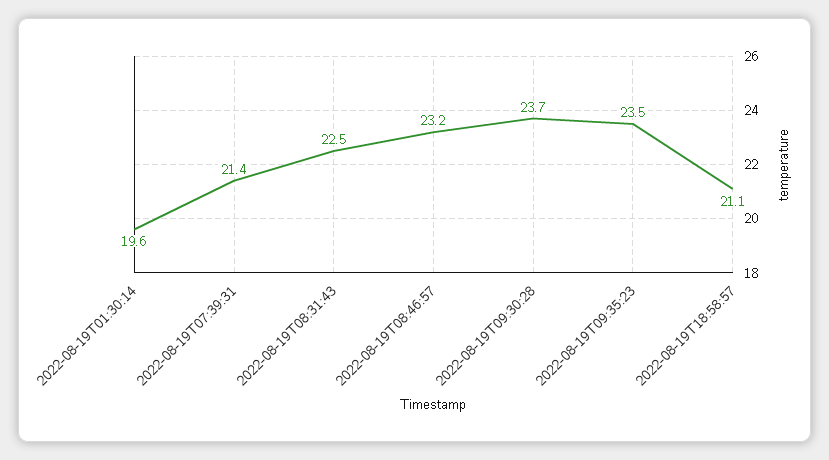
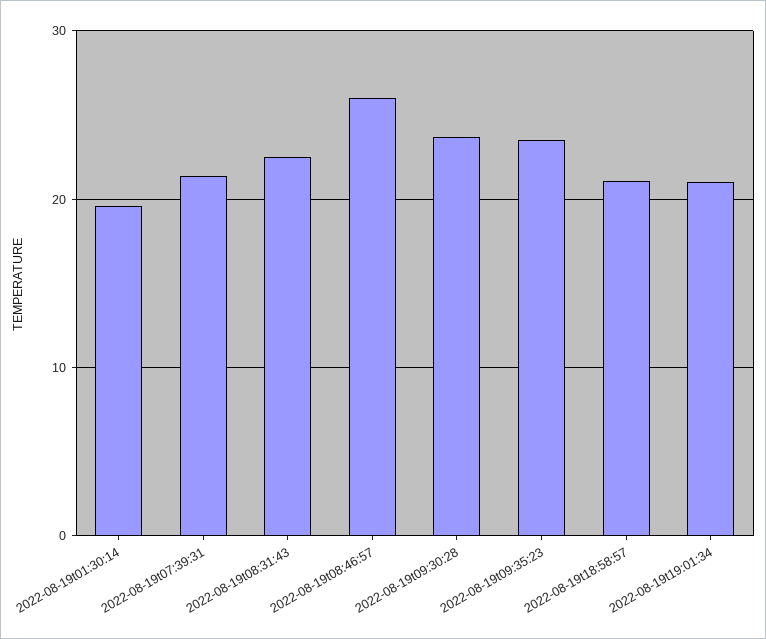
2022-08-19T08:46:57: 23.2 -> 26
2022-08-19t19:01:34: none -> 21

